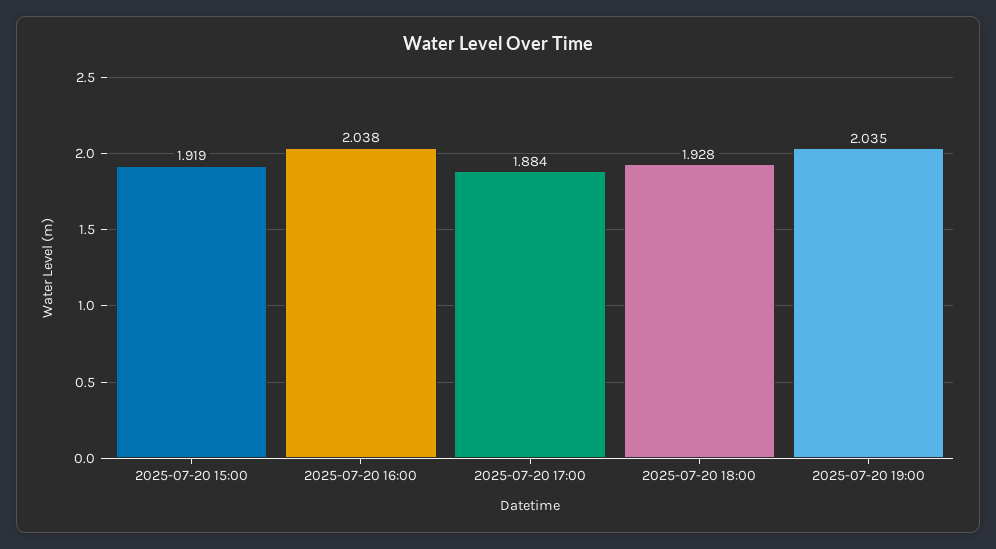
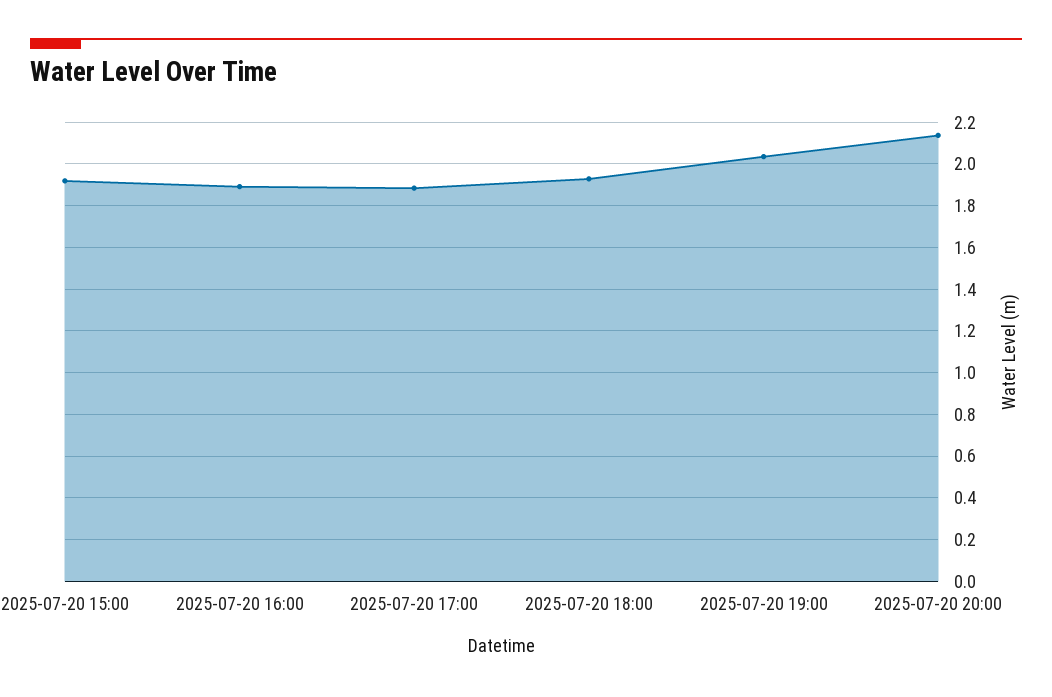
2025-07-20 16:00: 2.038 -> 1.9
2025-07-20 20:00: none -> 2.15

